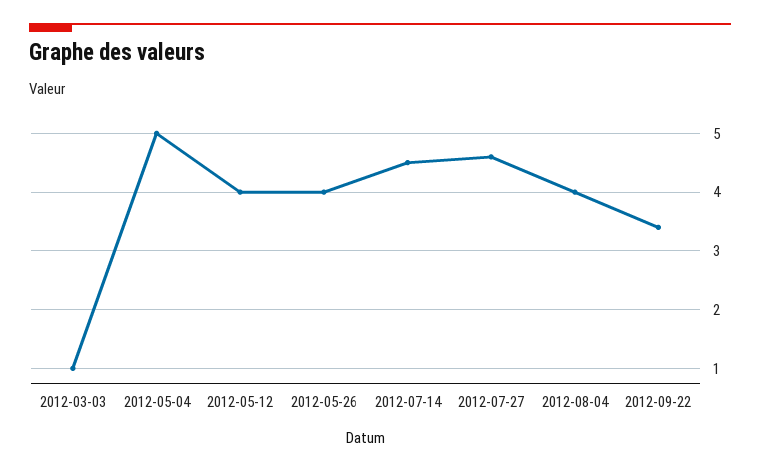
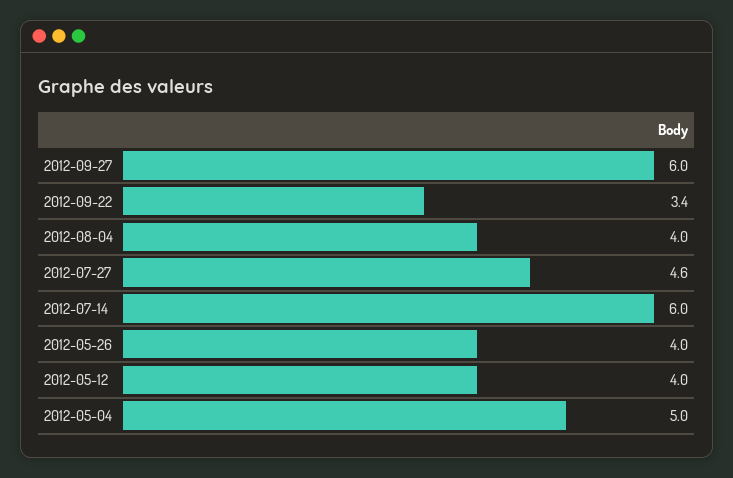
2012-03-03: 1 -> none
2012-07-14: 4.5 -> 6
2012-09-27: none -> 6

